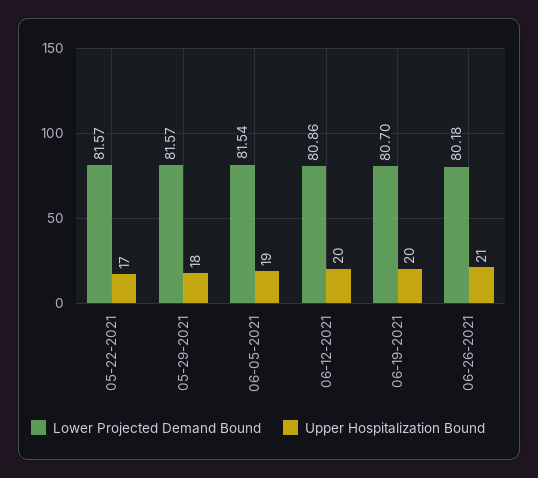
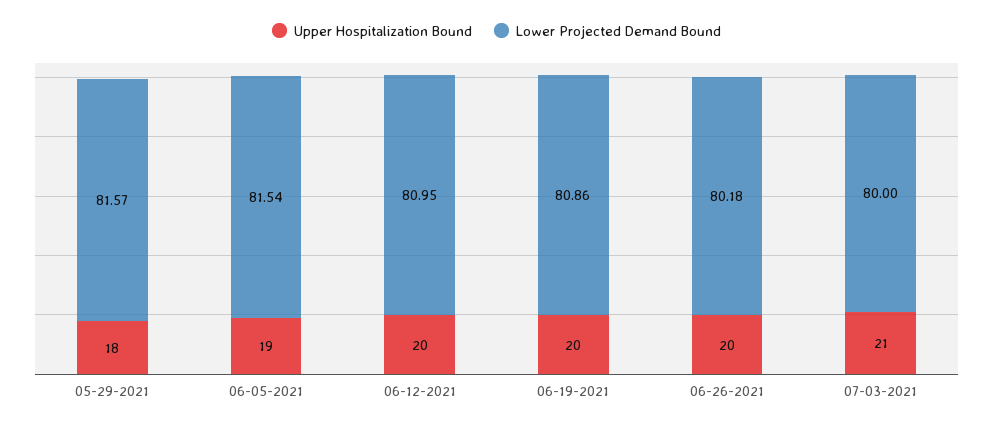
Lower Projected Demand Bound, 05-22-2021: 81.57 -> none
Upper Hospitalization Bound, 05-22-2021: 17 -> none
Lower Projected Demand Bound, 06-12-2021: 80.86 -> 80.95
Lower Projected Demand Bound, 06-19-2021: 80.7 -> 80.86
Upper Hospitalization Bound, 06-26-2021: 21 -> 20
Upper Hospitalization Bound, 07-03-2021: none -> 21
Lower Projected Demand Bound, 07-03-2021: none -> 80

